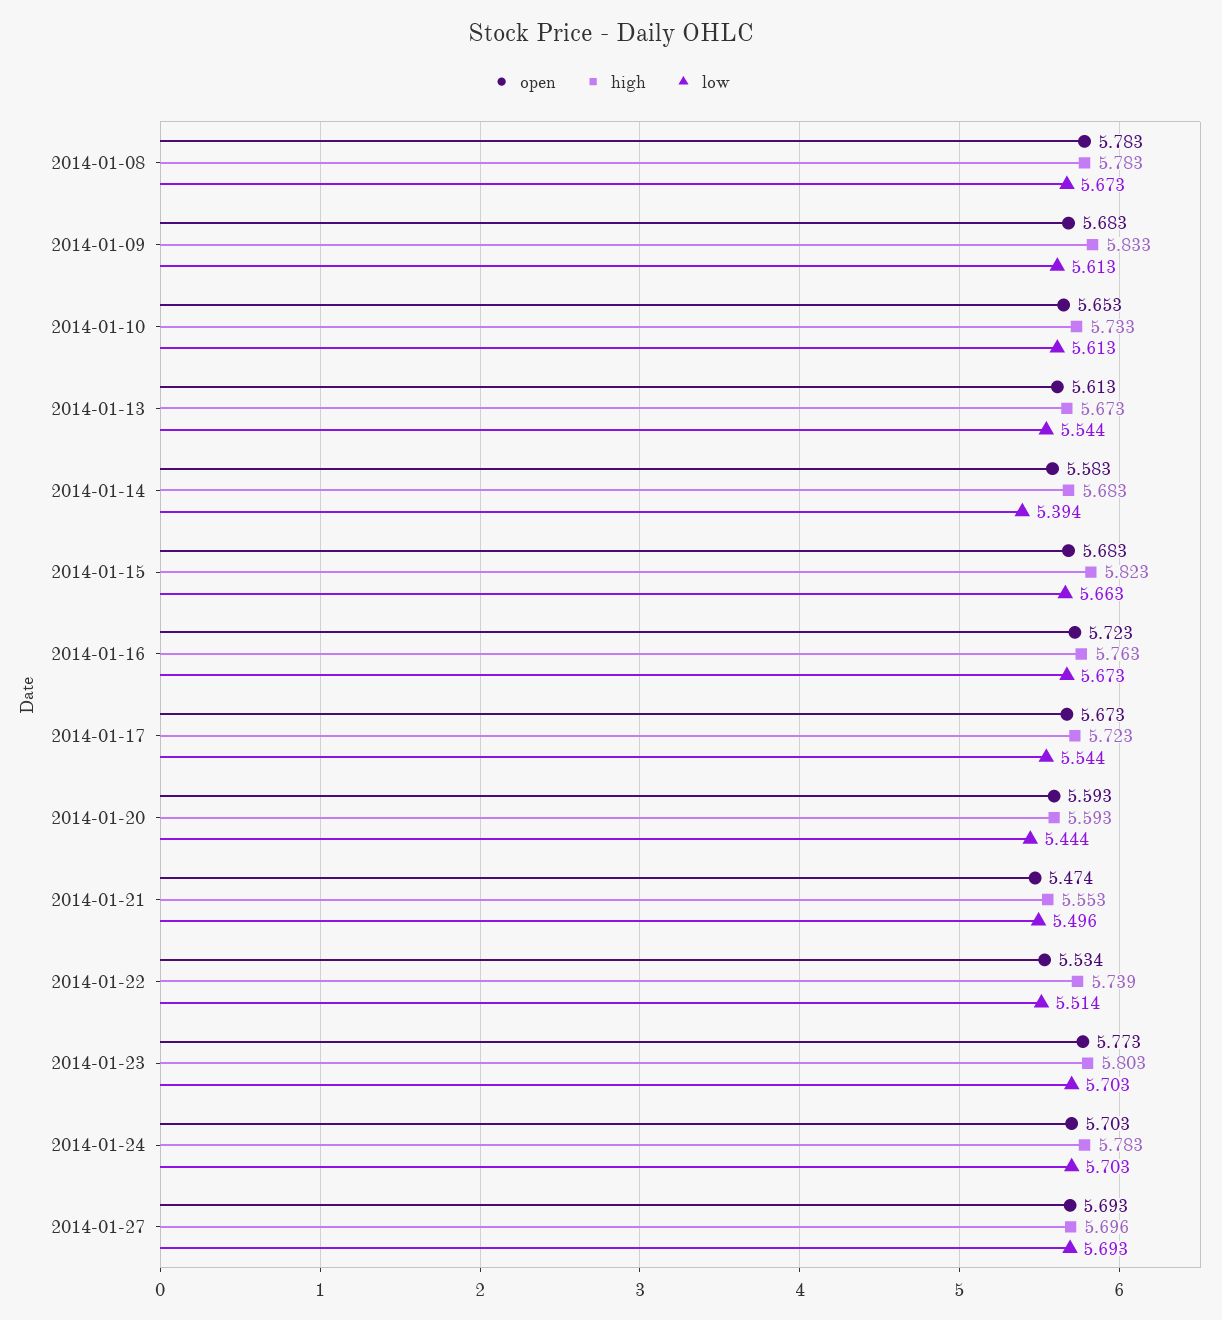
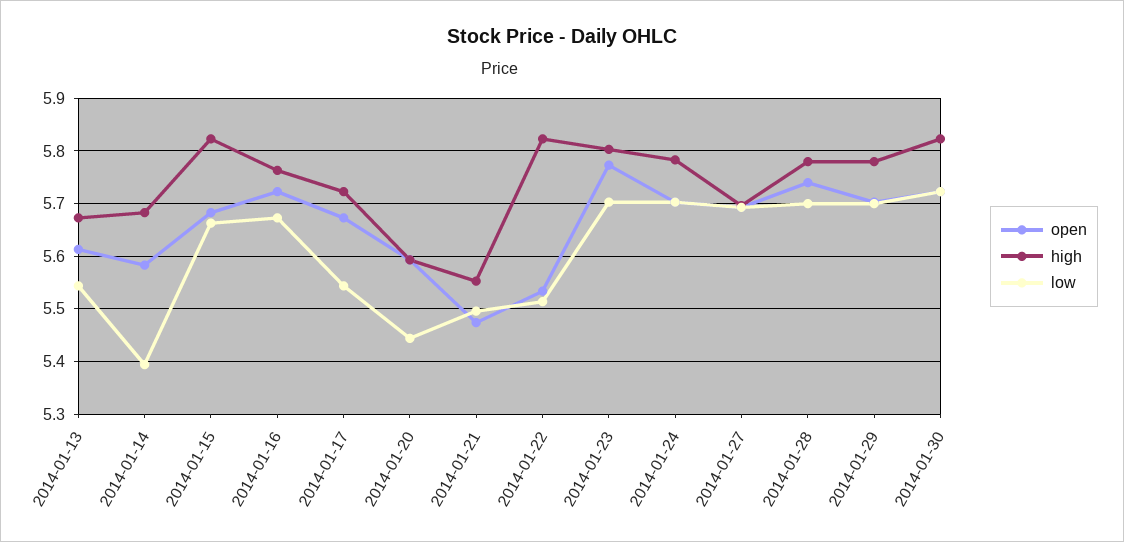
open, 2014-01-08: 5.783 -> none
high, 2014-01-08: 5.783 -> none
low, 2014-01-08: 5.673 -> none
open, 2014-01-09: 5.683 -> none
high, 2014-01-09: 5.833 -> none
low, 2014-01-09: 5.613 -> none
open, 2014-01-10: 5.653 -> none
high, 2014-01-10: 5.733 -> none
low, 2014-01-10: 5.613 -> none
high, 2014-01-22: 5.739 -> 5.82
open, 2014-01-28: none -> 5.74
high, 2014-01-28: none -> 5.78
low, 2014-01-28: none -> 5.7
open, 2014-01-29: none -> 5.7
high, 2014-01-29: none -> 5.78
low, 2014-01-29: none -> 5.7
open, 2014-01-30: none -> 5.72
high, 2014-01-30: none -> 5.82
low, 2014-01-30: none -> 5.72

